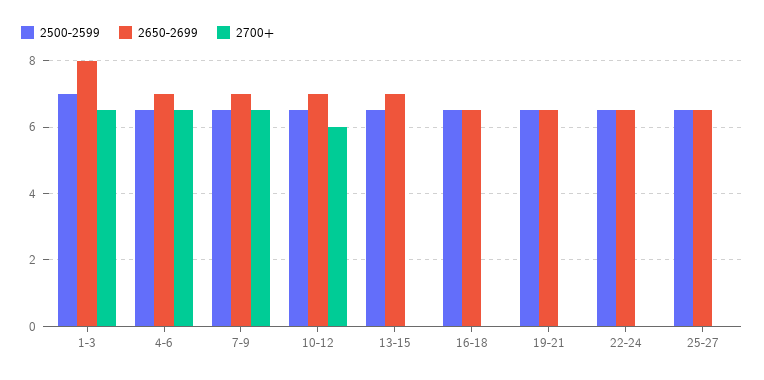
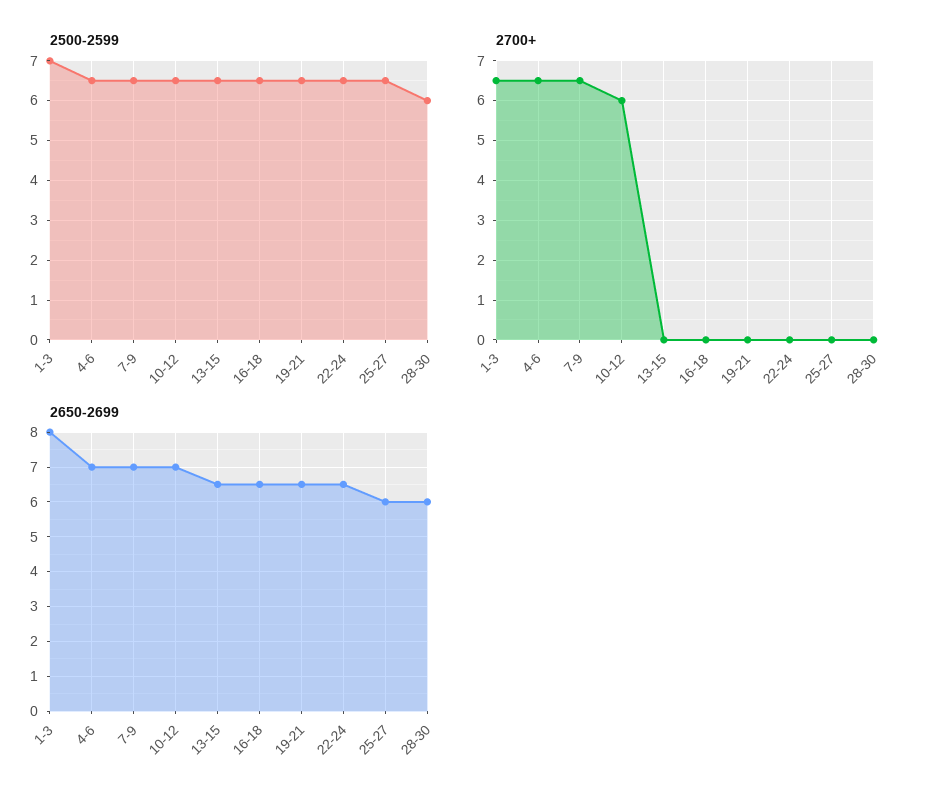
2650-2699, 13-15: 7 -> 6.5
2650-2699, 25-27: 6.5 -> 6
2500-2599, 28-30: none -> 6
2700+, 28-30: none -> 0
2650-2699, 28-30: none -> 6

